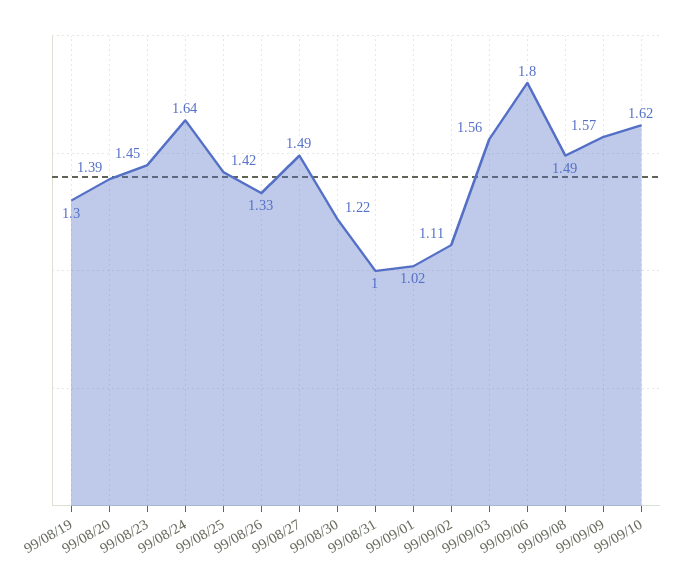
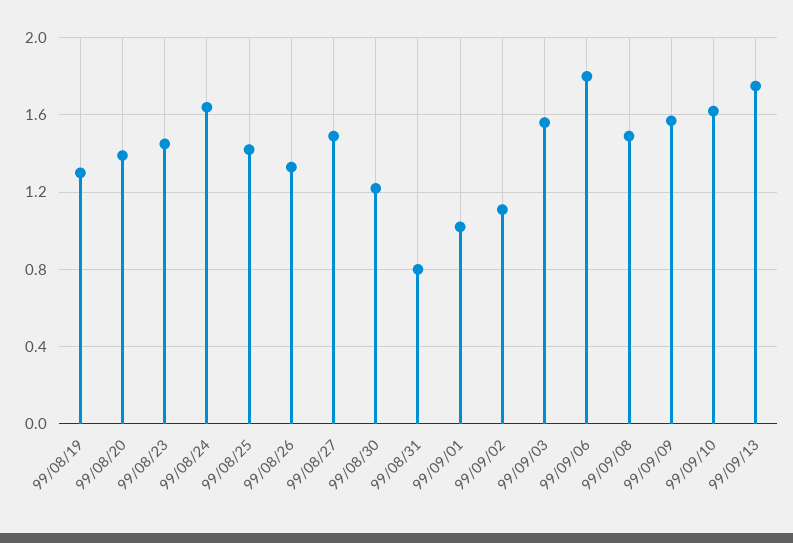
99/08/31: 1 -> 0.8
99/09/13: none -> 1.75

